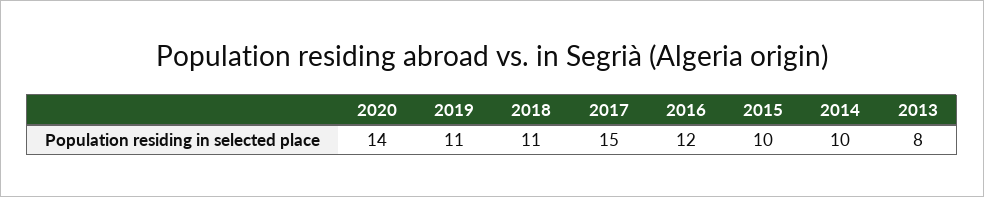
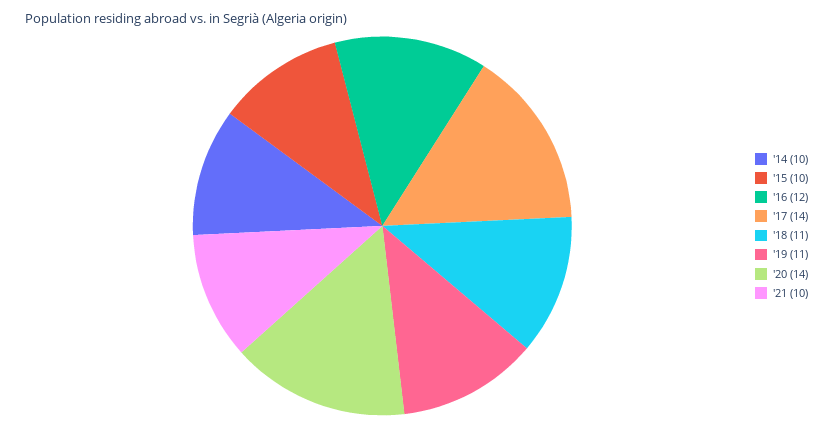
2017: 15 -> 14
2013: 8 -> none
'21: none -> 10

